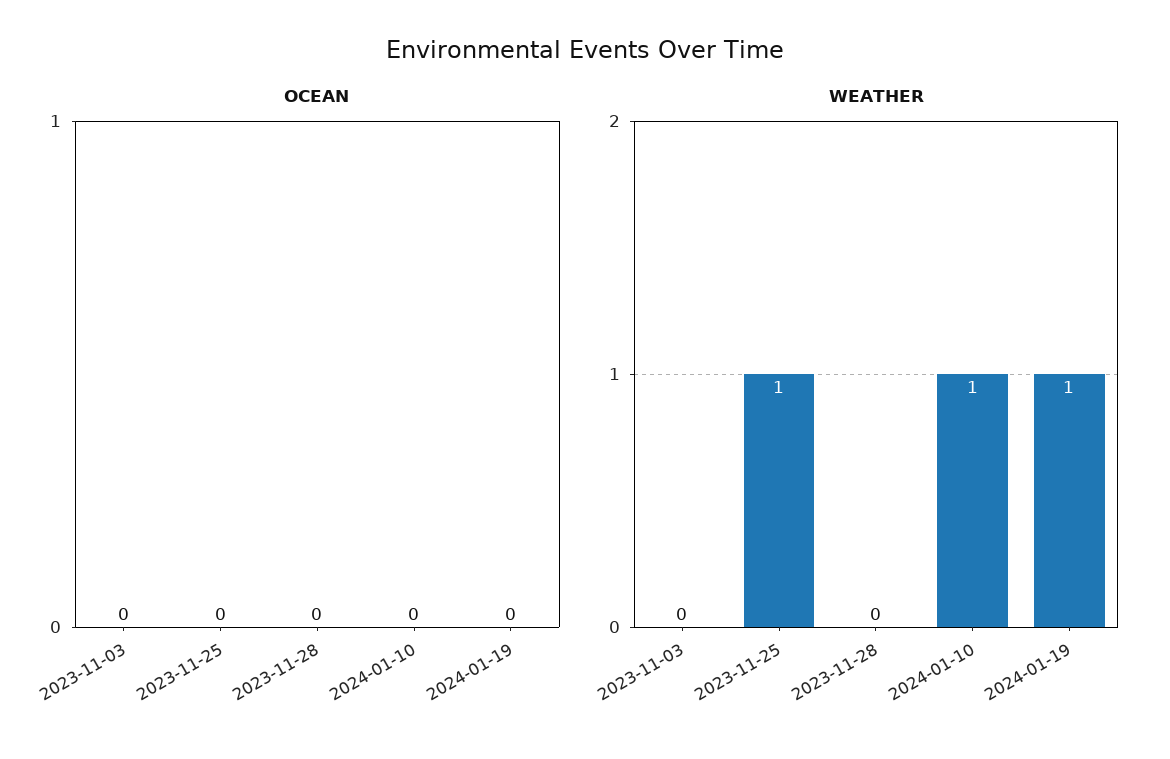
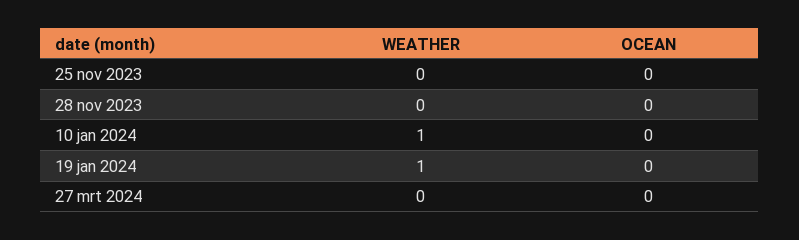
OCEAN, 2023-11-03: 0 -> none
WEATHER, 2023-11-03: 0 -> none
WEATHER, 2023-11-25: 1 -> 0
WEATHER, 27 mrt 2024: none -> 0
OCEAN, 27 mrt 2024: none -> 0

